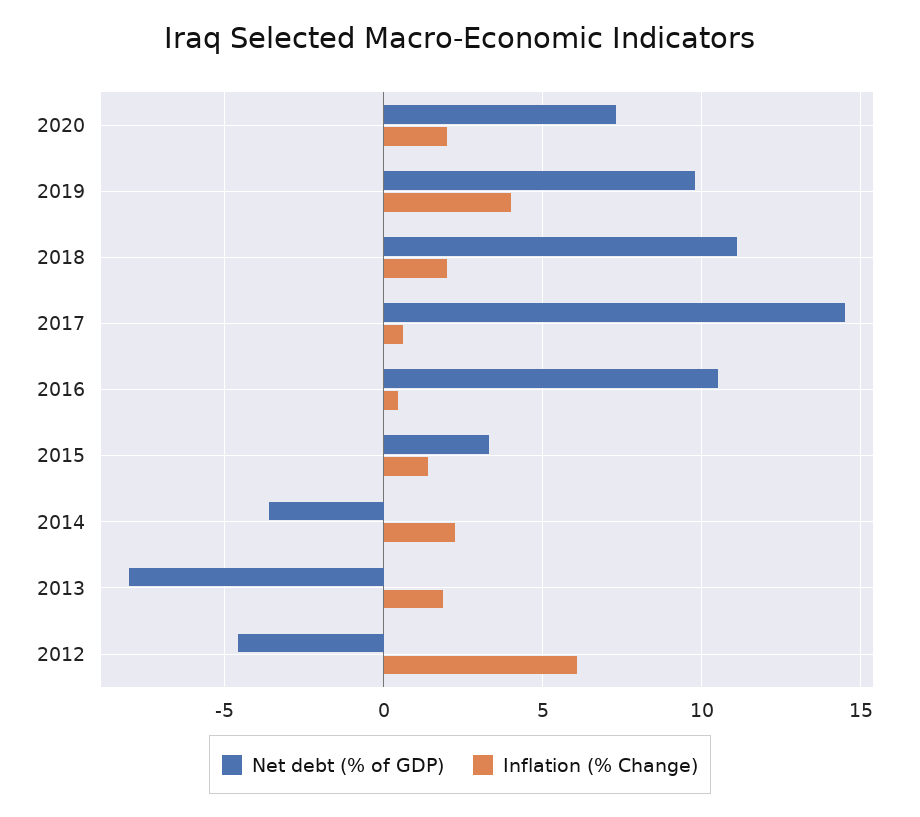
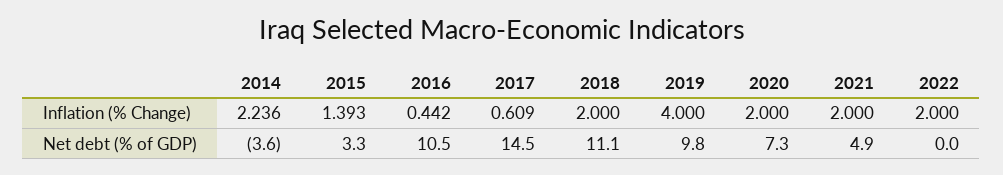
Net debt (% of GDP), 2013: -8 -> none
Inflation (% Change), 2013: 2 -> none
Net debt (% of GDP), 2012: -4.5 -> none
Inflation (% Change), 2012: 6 -> none
Inflation (% Change), 2021: none -> 2
Inflation (% Change), 2022: none -> 2
Net debt (% of GDP), 2021: none -> 4.9
Net debt (% of GDP), 2022: none -> 0

